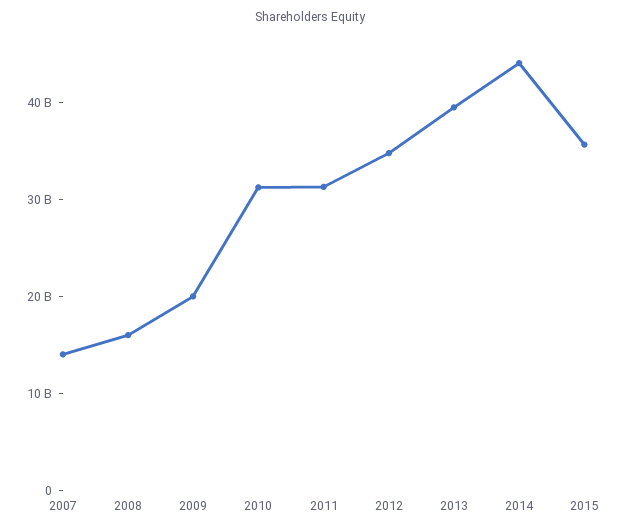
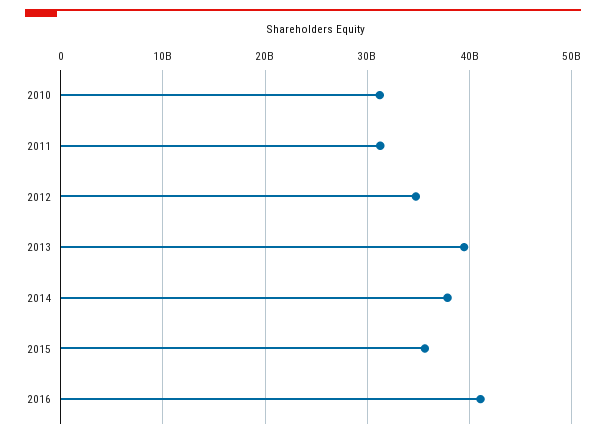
2007: 14000000000 -> none
2008: 16000000000 -> none
2009: 20000000000 -> none
2014: 44000000000 -> 38000000000
2016: none -> 41000000000

